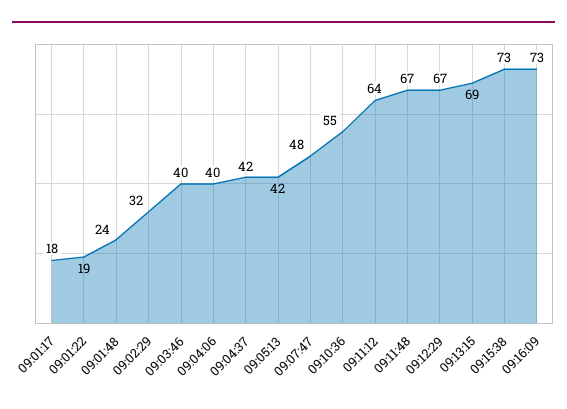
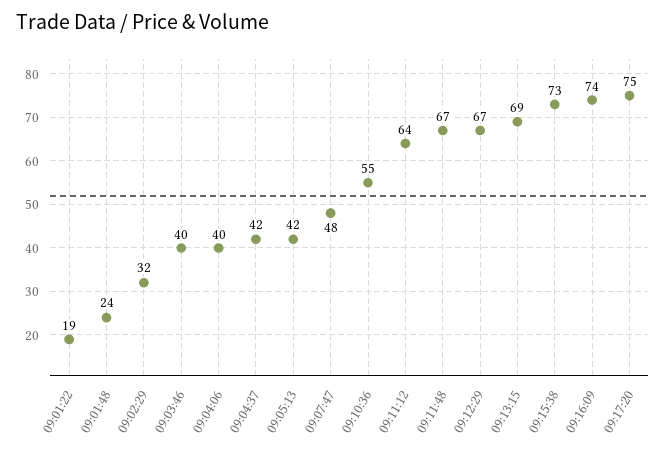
09:01:17: 18 -> none
09:16:09: 73 -> 74
09:17:20: none -> 75

